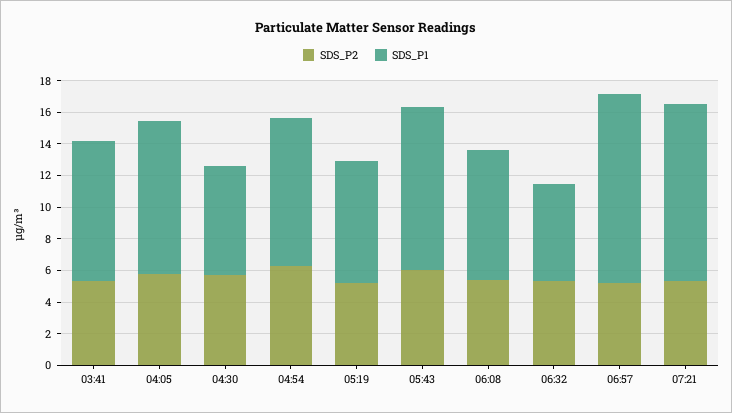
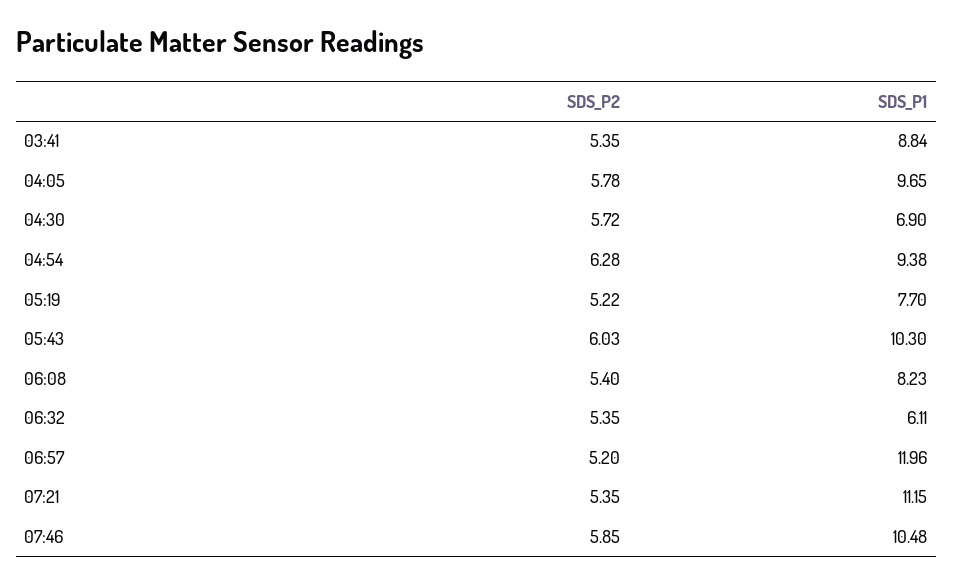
SDS_P2, 07:46: none -> 5.85
SDS_P1, 07:46: none -> 10.48

